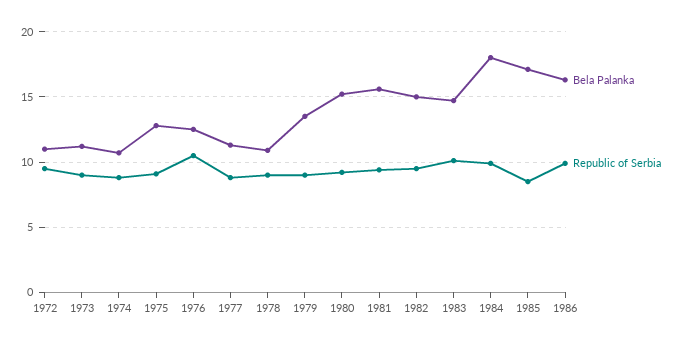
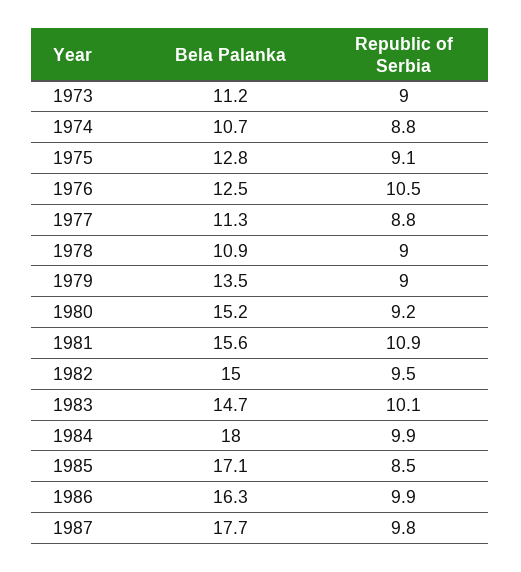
Bela Palanka, 1972: 11 -> none
Republic of Serbia, 1972: 9.5 -> none
Republic of Serbia, 1981: 9.5 -> 10.9
Bela Palanka, 1987: none -> 17.7
Republic of Serbia, 1987: none -> 9.8

